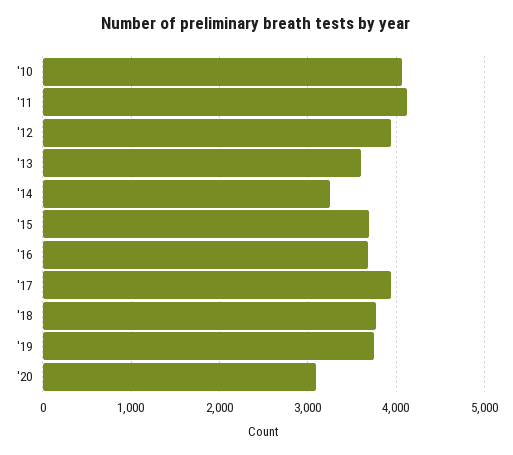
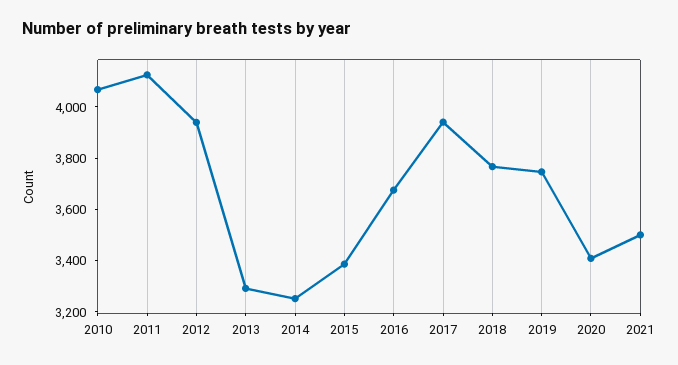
'13: 3600 -> 3300
'15: 3700 -> 3400
'20: 3100 -> 3400
2021: none -> 3500

